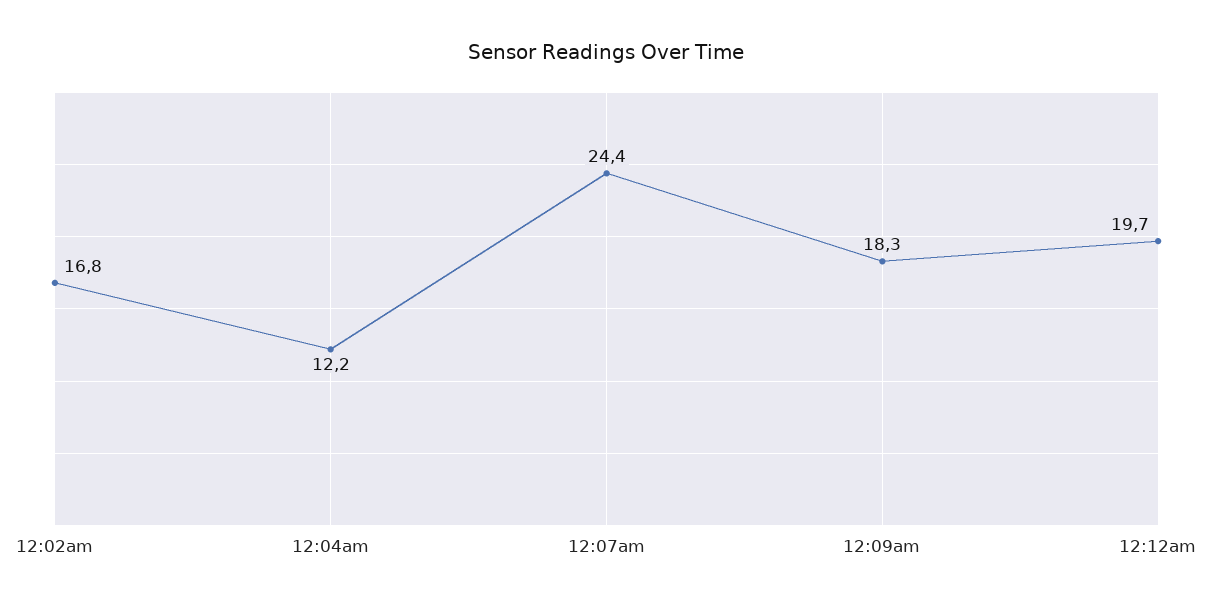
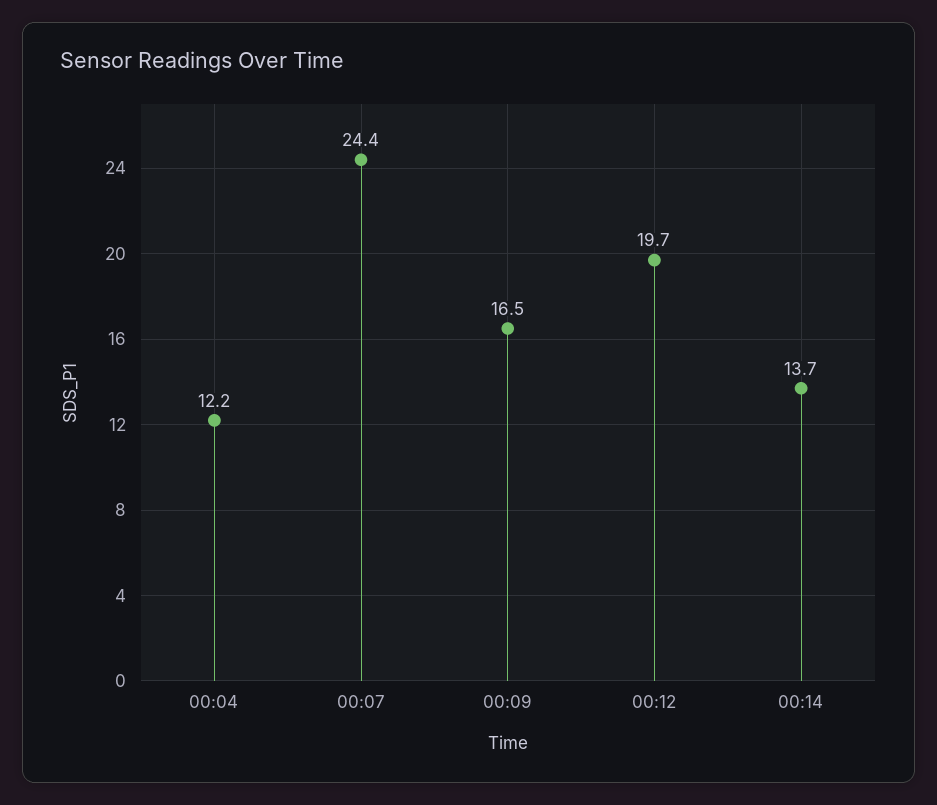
12:02am: 16.8 -> none
12:09am: 18.3 -> 16.5
00:14: none -> 13.7

